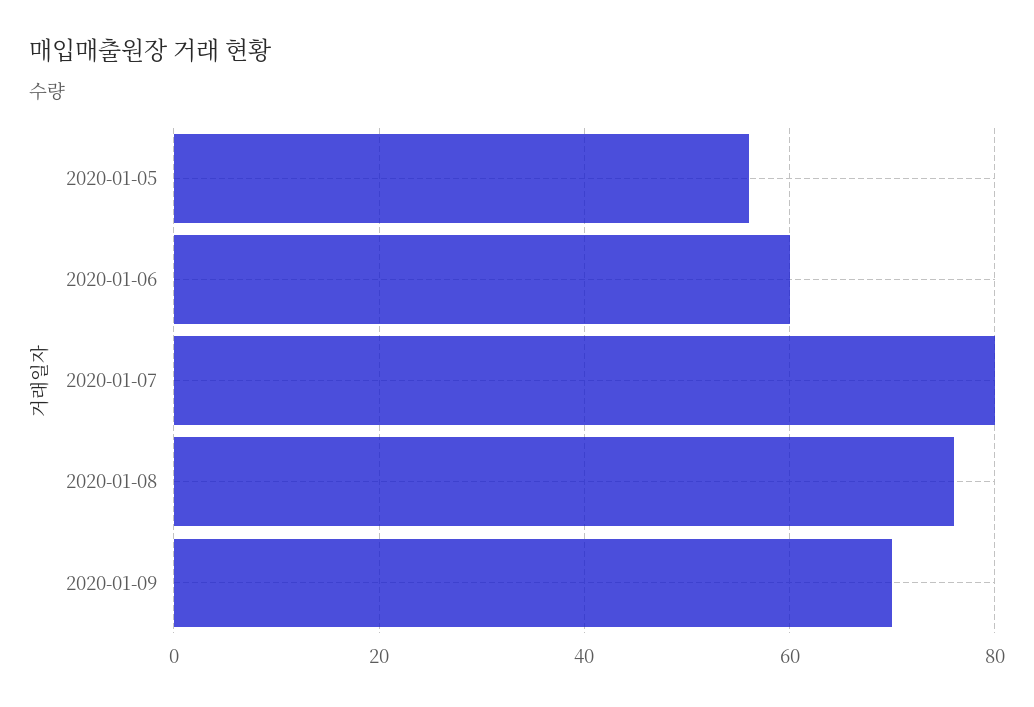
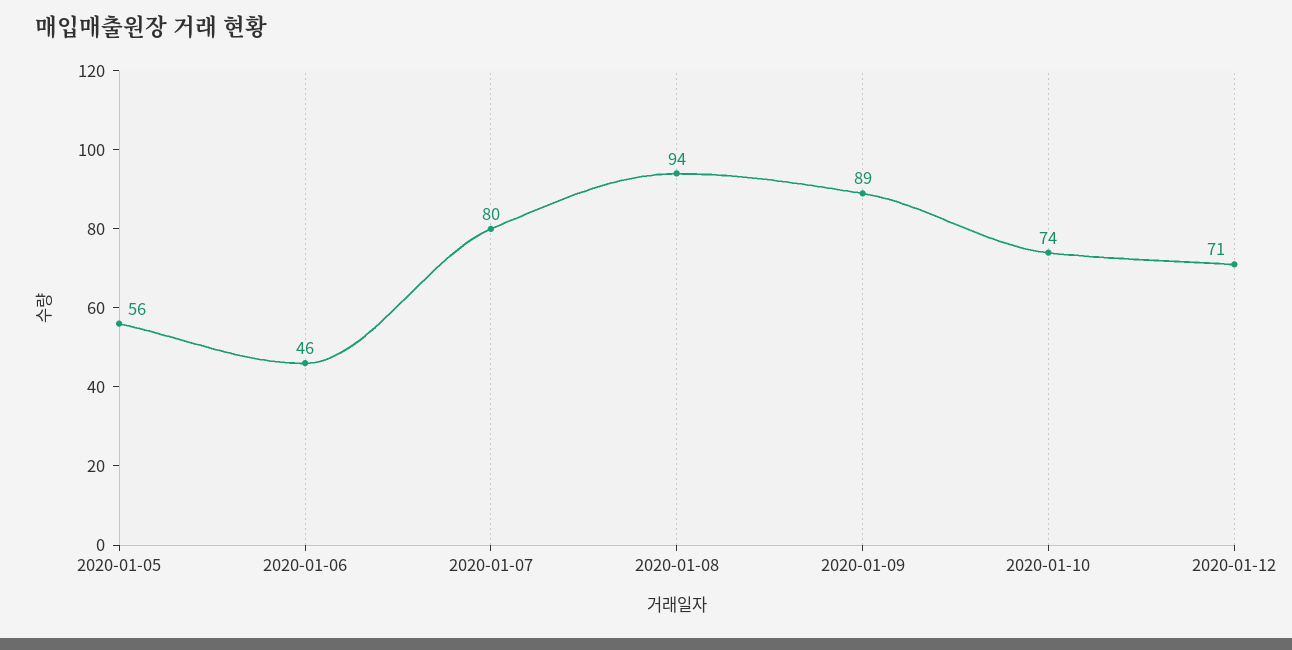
2020-01-06: 60 -> 46
2020-01-08: 75 -> 94
2020-01-09: 70 -> 89
2020-01-10: none -> 74
2020-01-12: none -> 71

